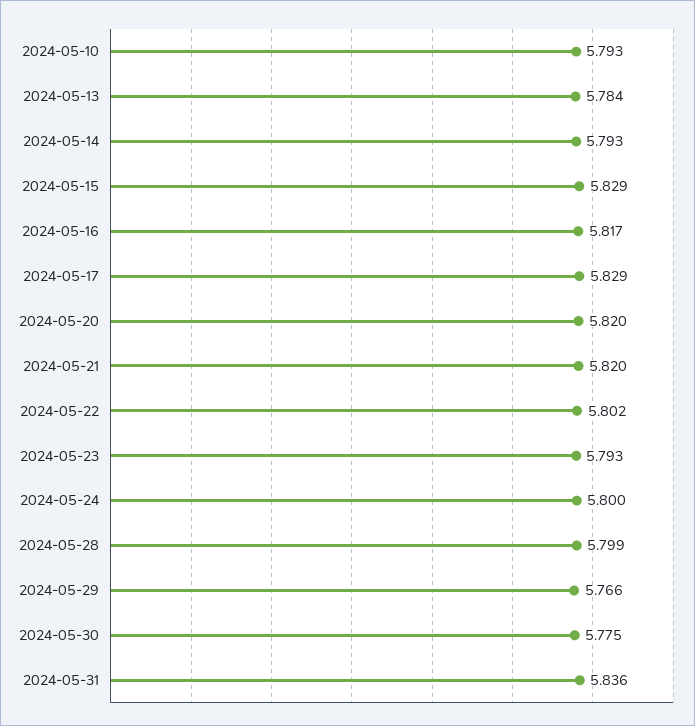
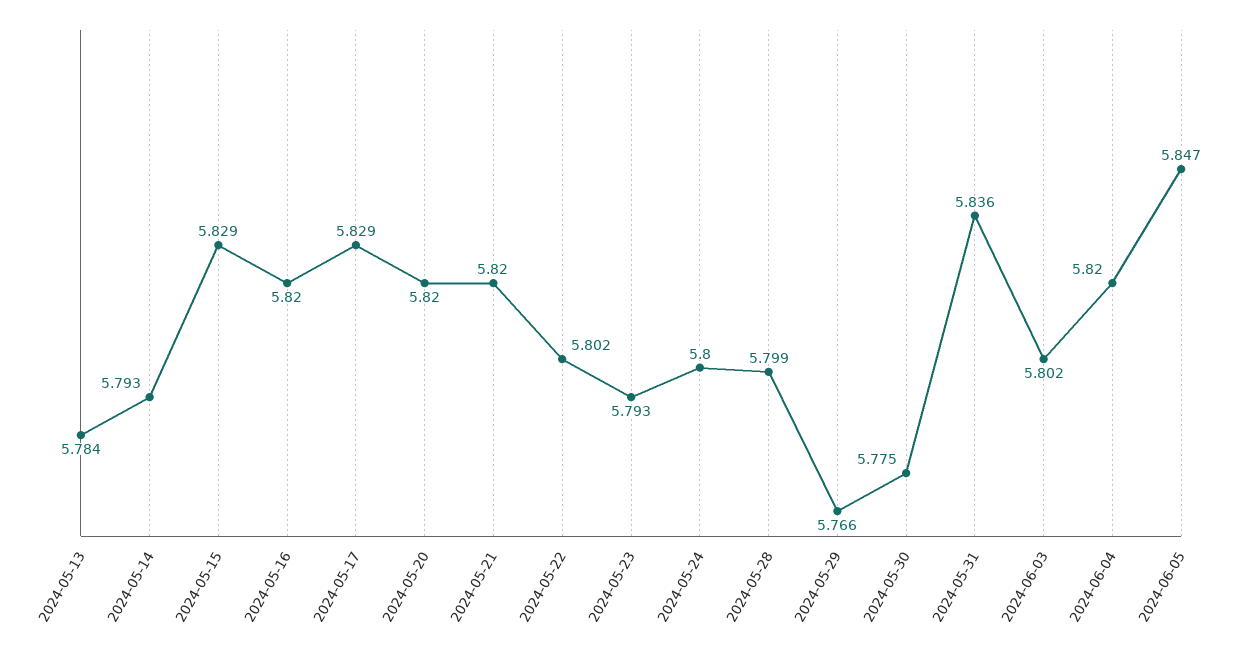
2024-05-10: 5.793 -> none
2024-05-16: 5.817 -> 5.82
2024-06-03: none -> 5.802
2024-06-04: none -> 5.82
2024-06-05: none -> 5.847

